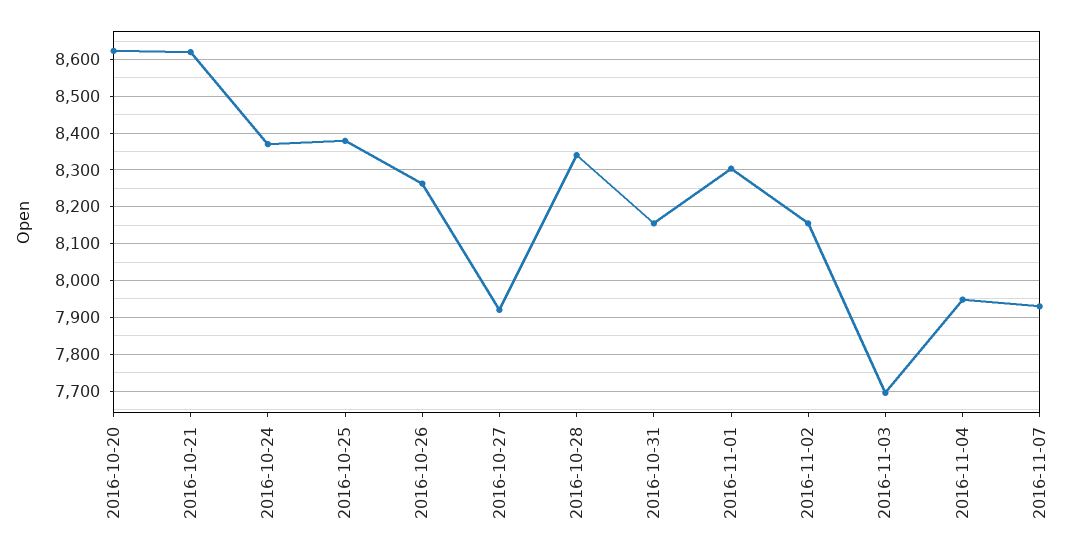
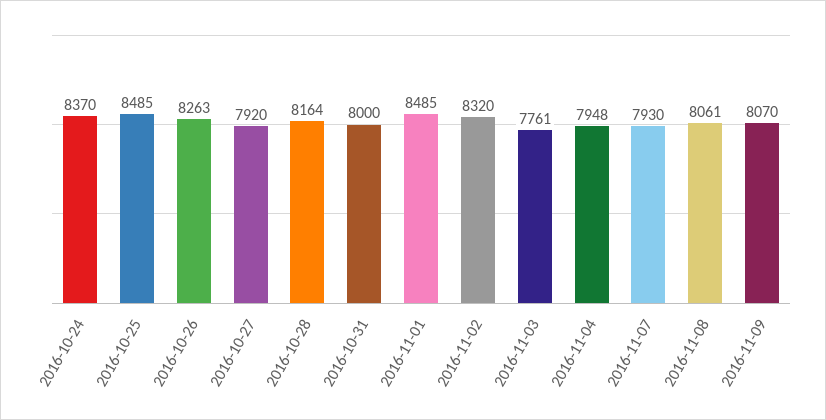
2016-10-20: 8620 -> none
2016-10-21: 8620 -> none
2016-10-25: 8380 -> 8485
2016-10-28: 8340 -> 8164
2016-10-31: 8160 -> 8000
2016-11-01: 8300 -> 8485
2016-11-02: 8160 -> 8320
2016-11-03: 7700 -> 7761
2016-11-08: none -> 8061
2016-11-09: none -> 8070

